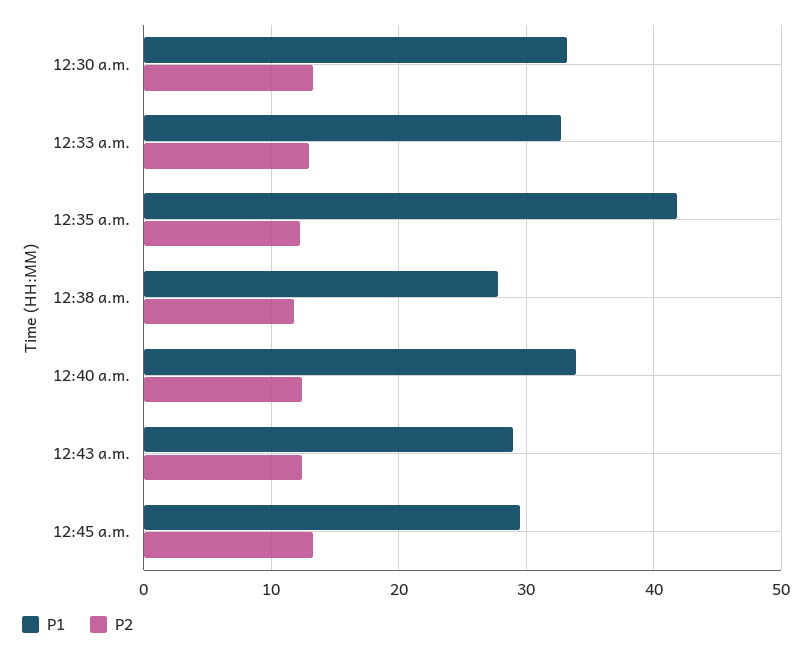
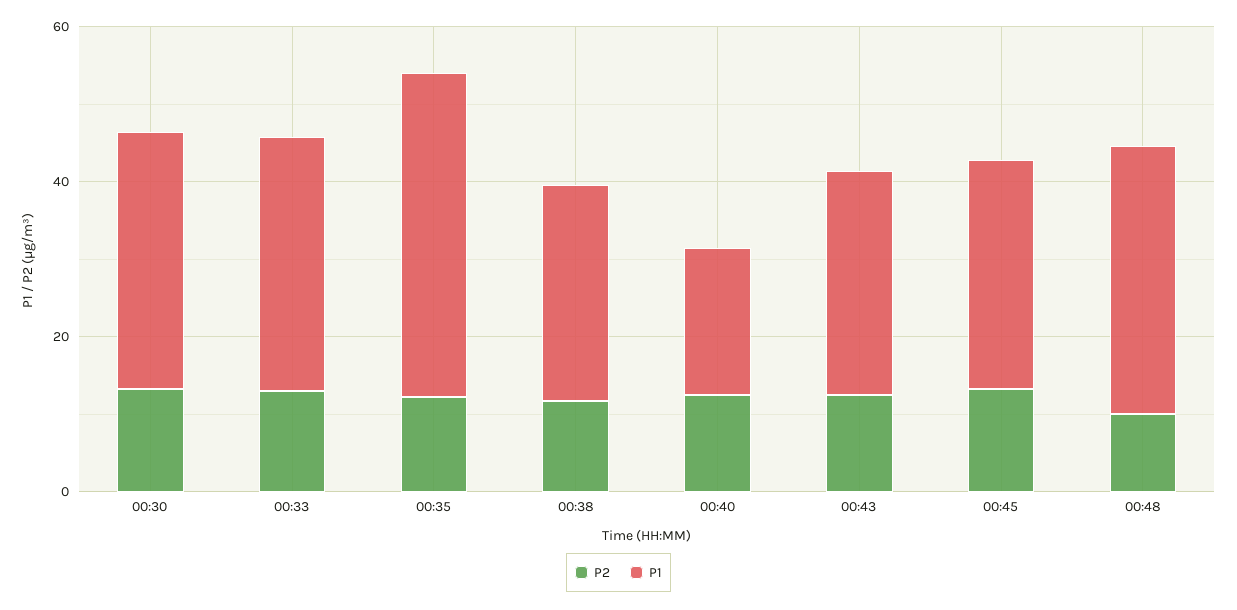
P1, 12:40 a.m.: 34 -> 20
P2, 00:48: none -> 10
P1, 00:48: none -> 35

